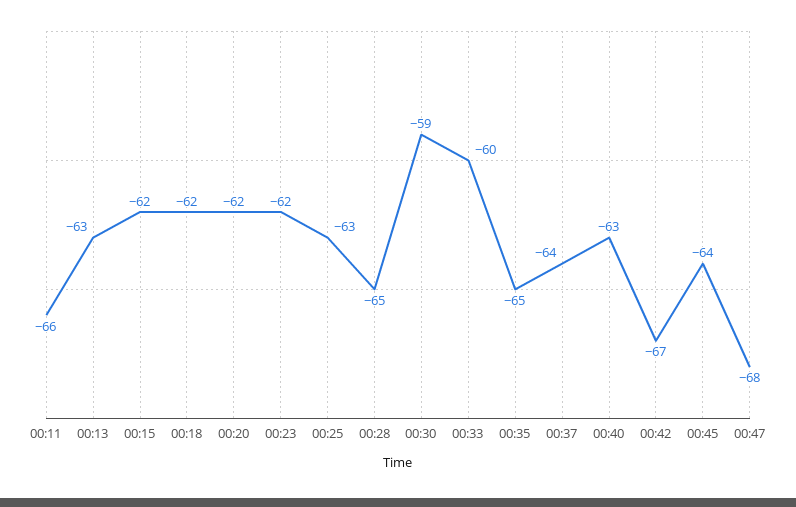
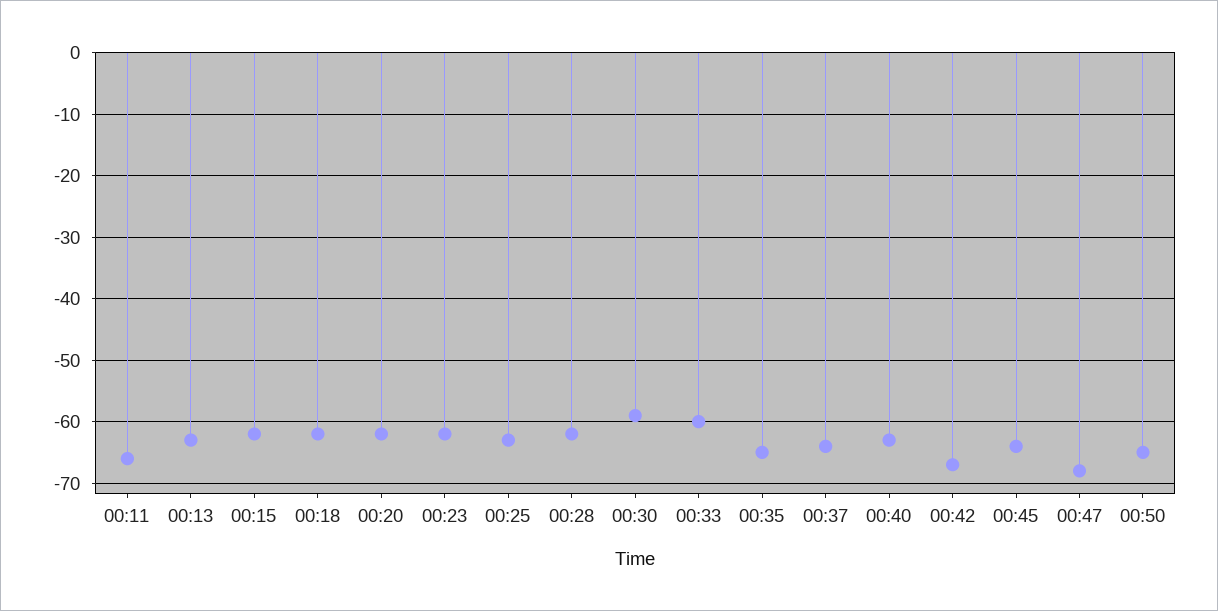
00:28: -65 -> -62
00:50: none -> -65

